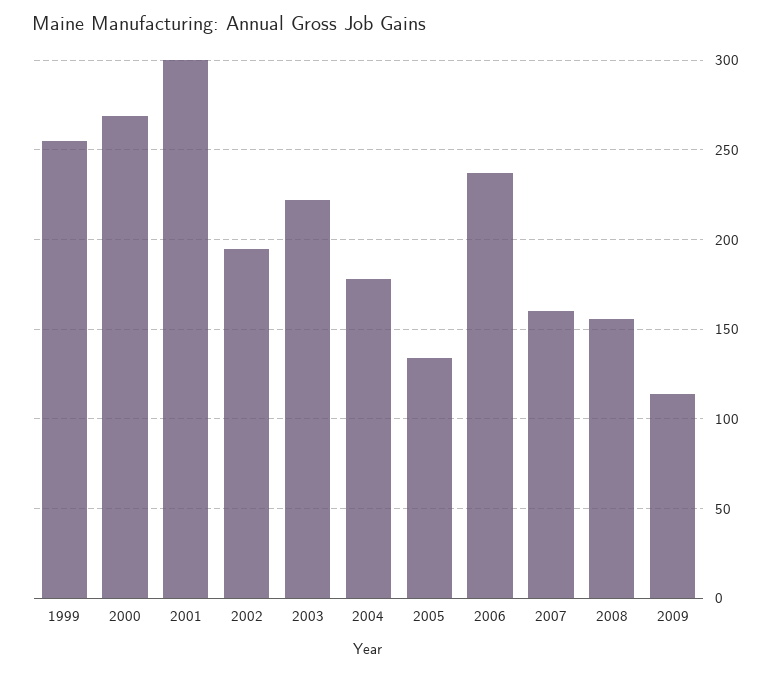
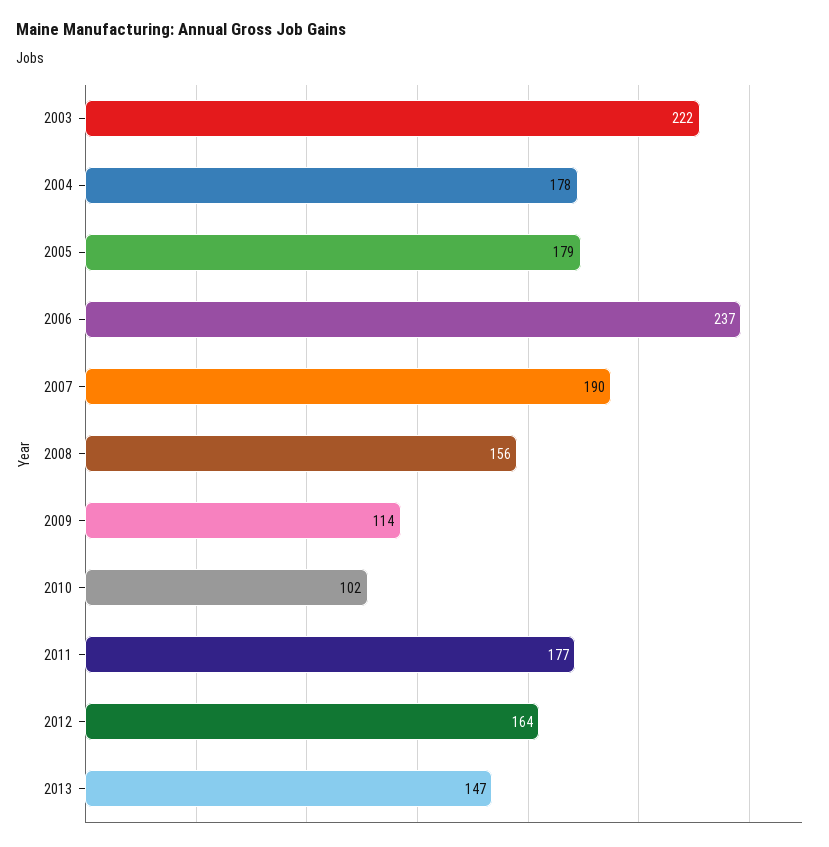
1999: 255 -> none
2000: 270 -> none
2001: 300 -> none
2002: 195 -> none
2005: 135 -> 179
2007: 160 -> 190
2010: none -> 102
2011: none -> 177
2012: none -> 164
2013: none -> 147

